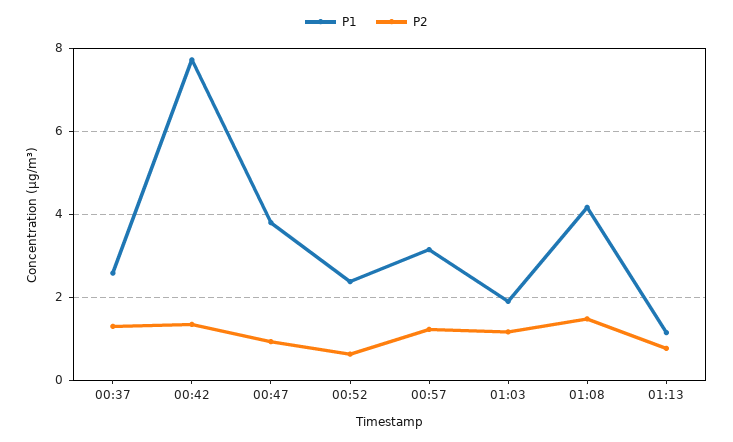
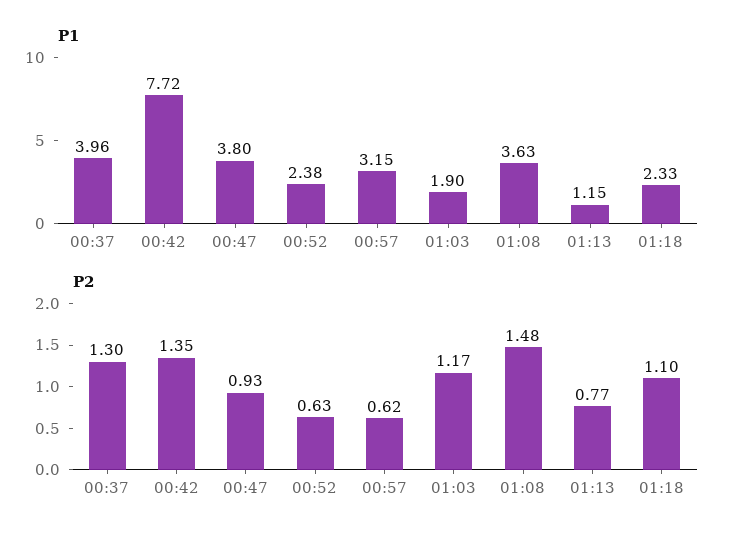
P1, 00:37: 2.6 -> 3.96
P2, 00:57: 1.2 -> 0.62
P1, 01:08: 4.2 -> 3.63
P1, 01:18: none -> 2.33
P2, 01:18: none -> 1.1

